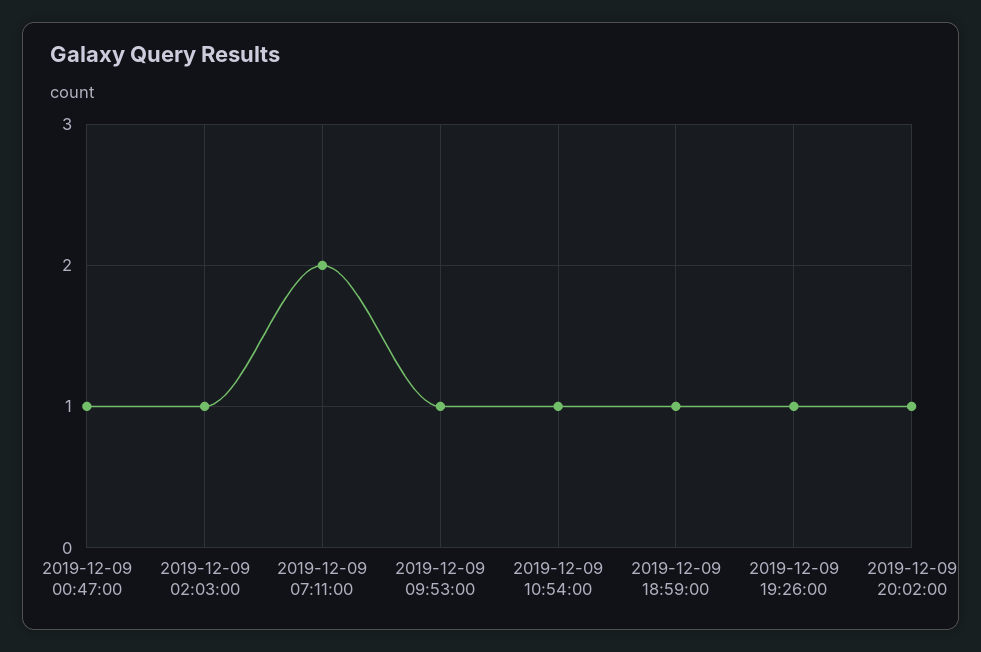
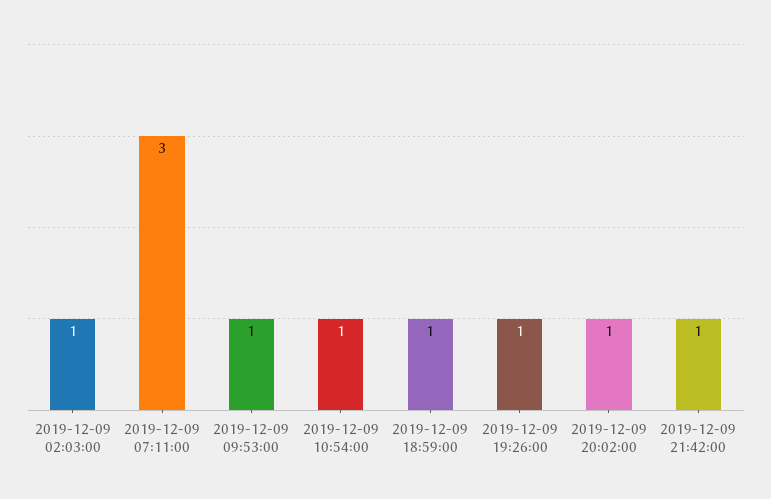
2019-12-09 00:47:00: 1 -> none
2019-12-09 07:11:00: 2 -> 3
2019-12-09 21:42:00: none -> 1

